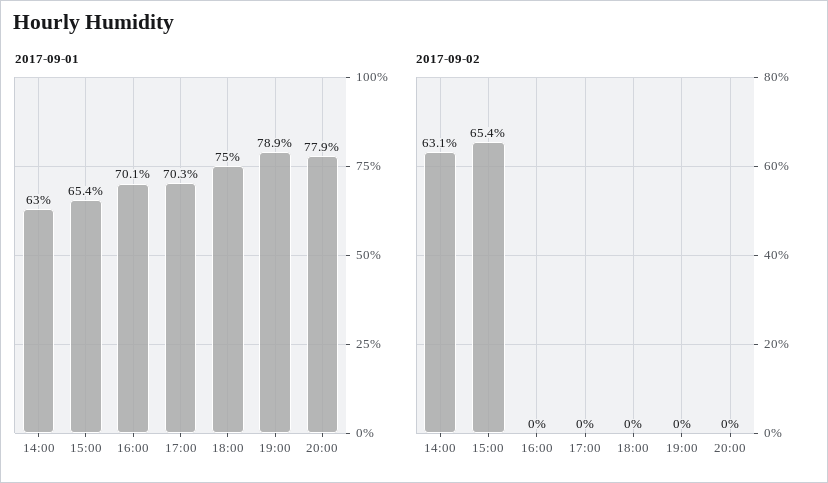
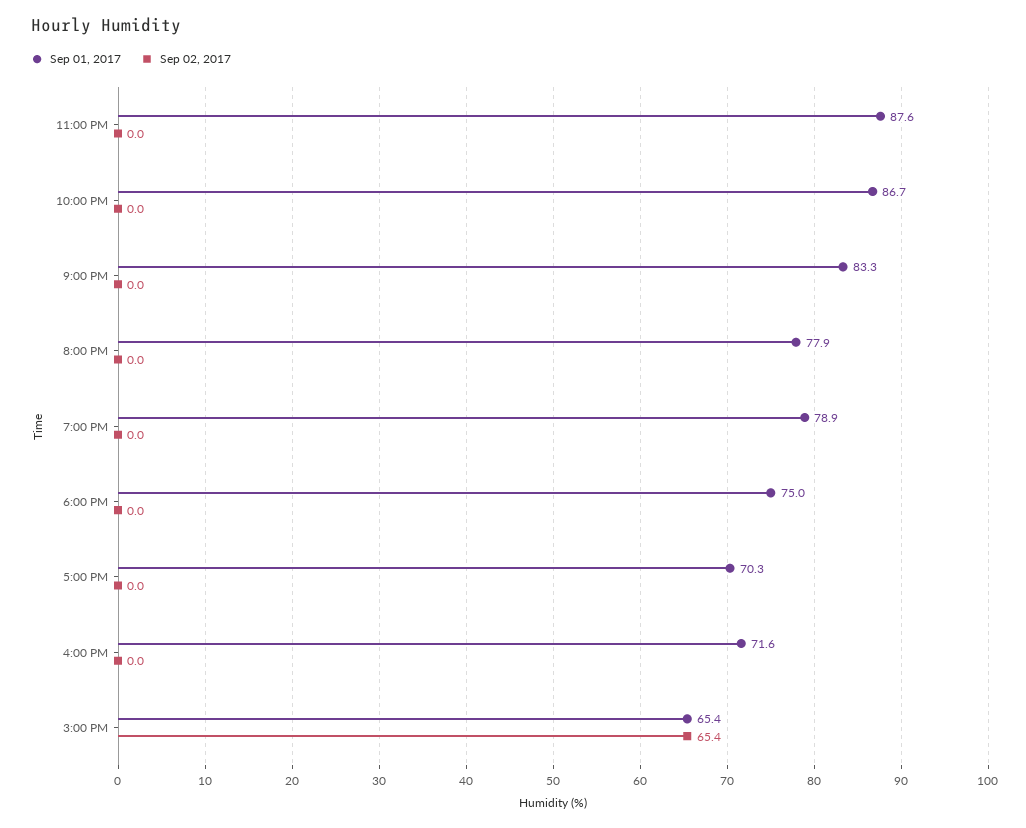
2017-09-01, 14:00: 63 -> none
2017-09-01, 16:00: 70.1 -> 71.6
2017-09-02, 14:00: 63.1 -> none
2017-09-01, 11:00 PM: none -> 87.6
2017-09-02, 11:00 PM: none -> 0
2017-09-01, 10:00 PM: none -> 86.7
2017-09-02, 10:00 PM: none -> 0
2017-09-01, 9:00 PM: none -> 83.3
2017-09-02, 9:00 PM: none -> 0

